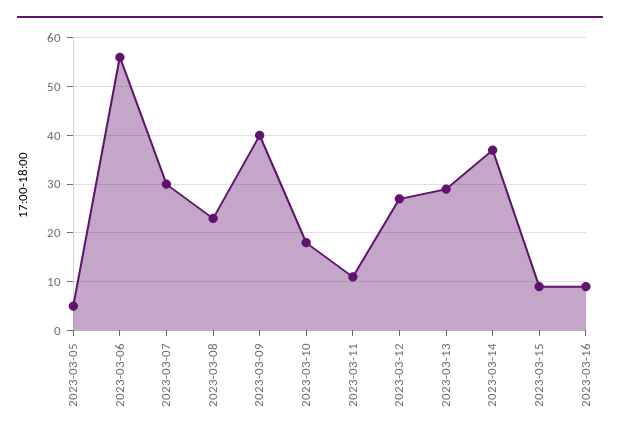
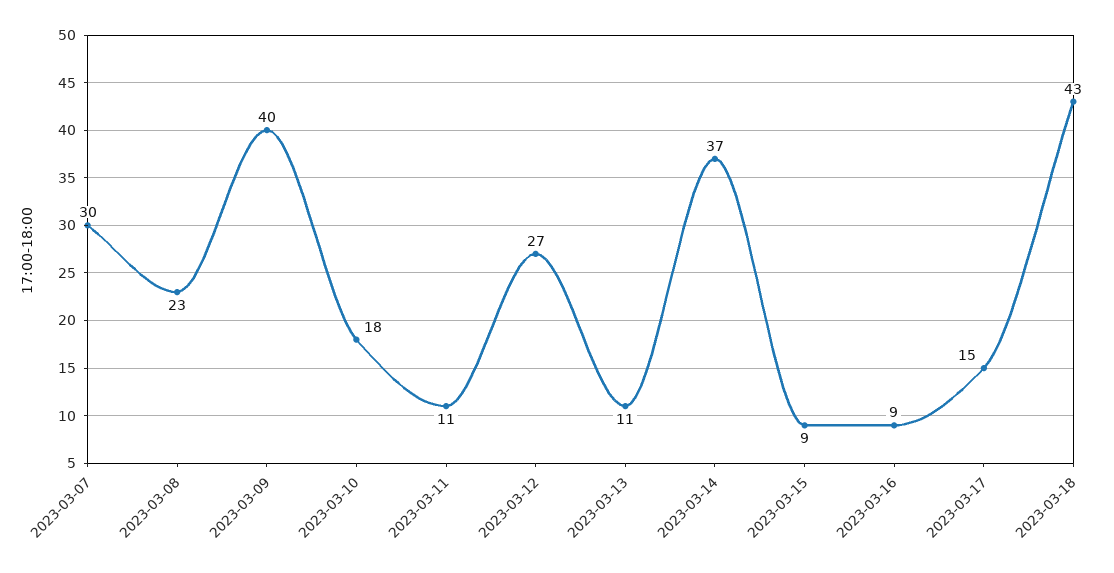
2023-03-05: 5 -> none
2023-03-06: 55 -> none
2023-03-13: 30 -> 11
2023-03-17: none -> 15
2023-03-18: none -> 43

